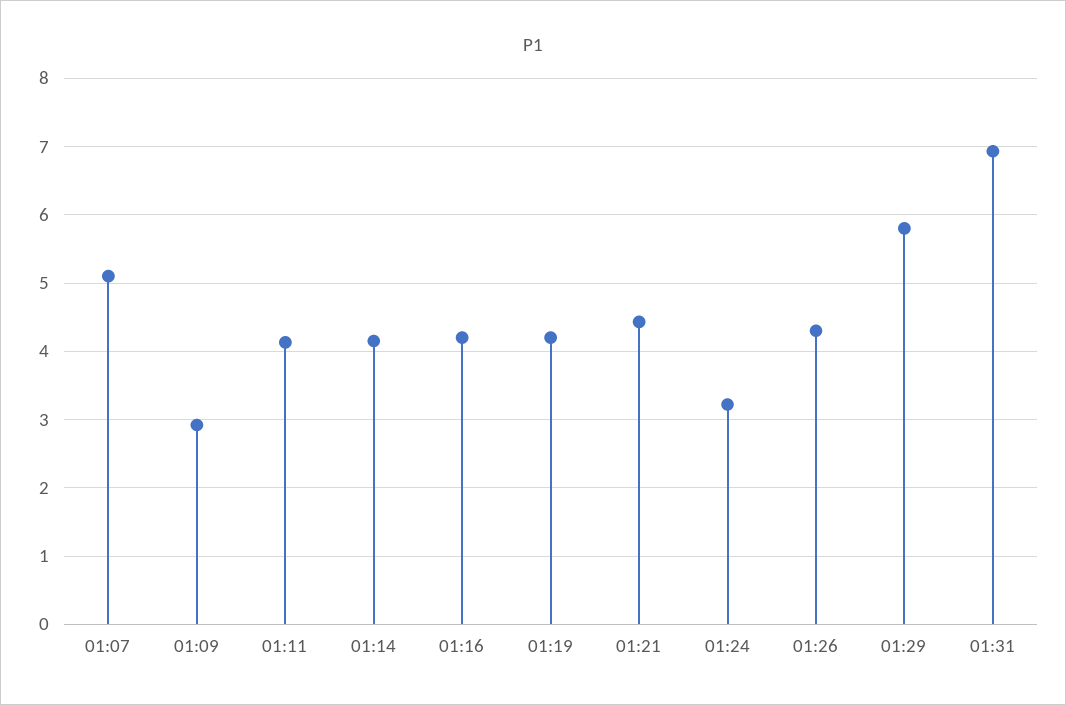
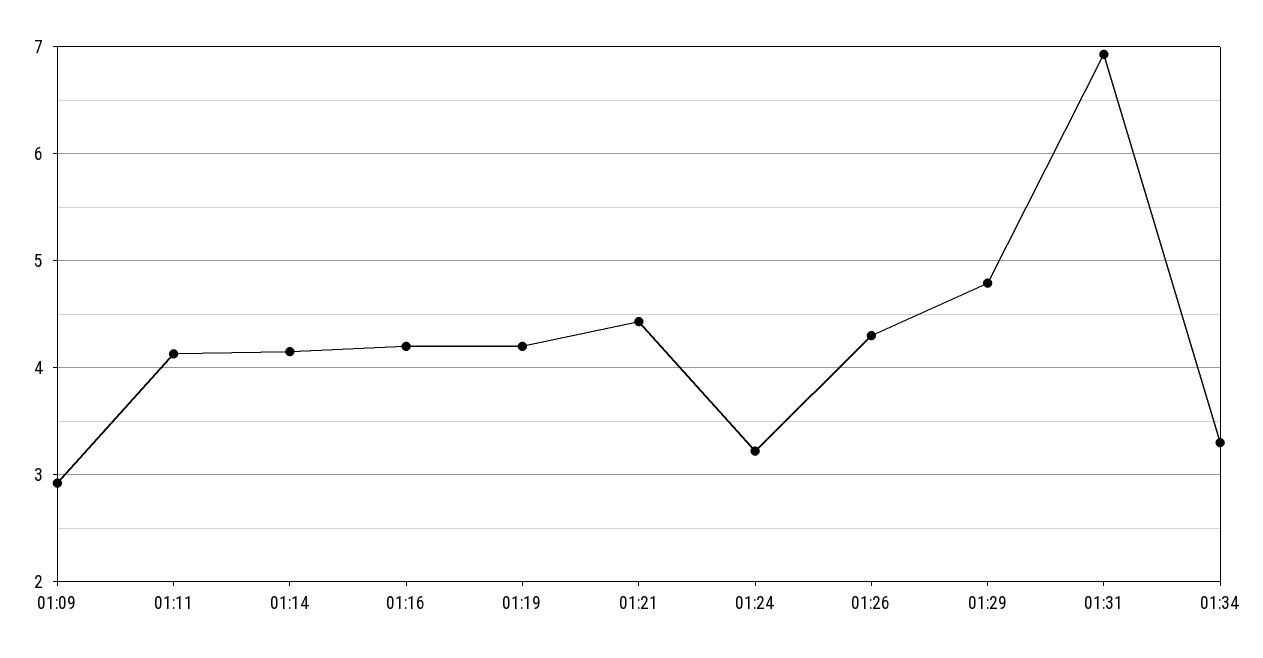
01:07: 5.1 -> none
01:29: 5.8 -> 4.8
01:34: none -> 3.3

